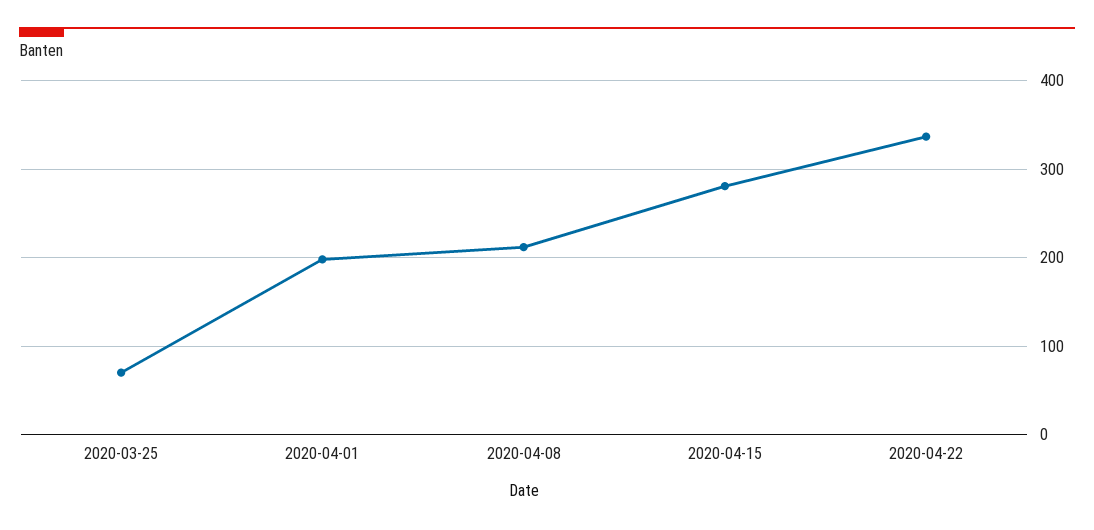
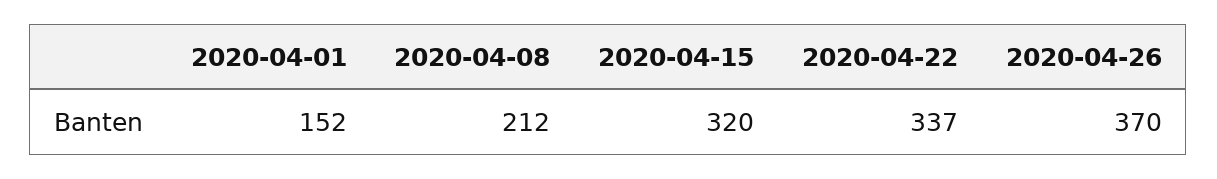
2020-03-25: 70 -> none
2020-04-01: 200 -> 152
2020-04-15: 280 -> 320
2020-04-26: none -> 370

